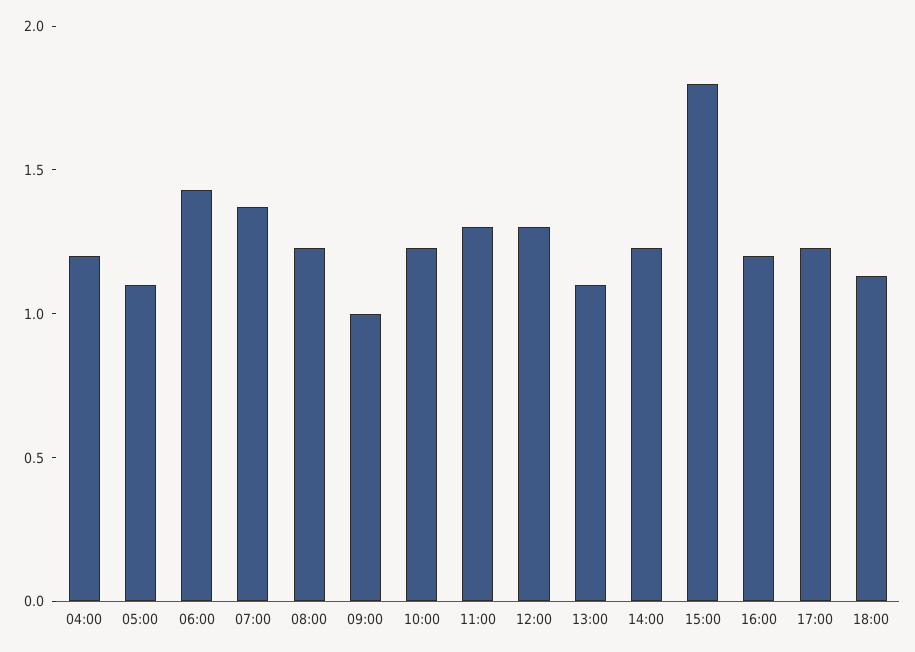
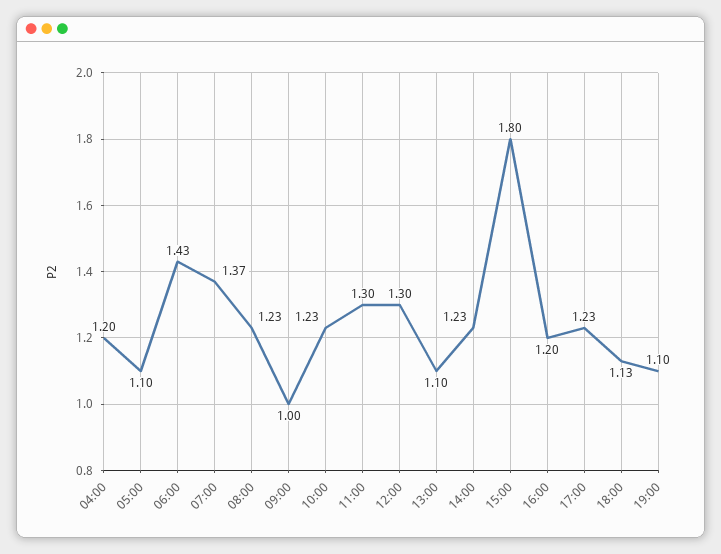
19:00: none -> 1.1

